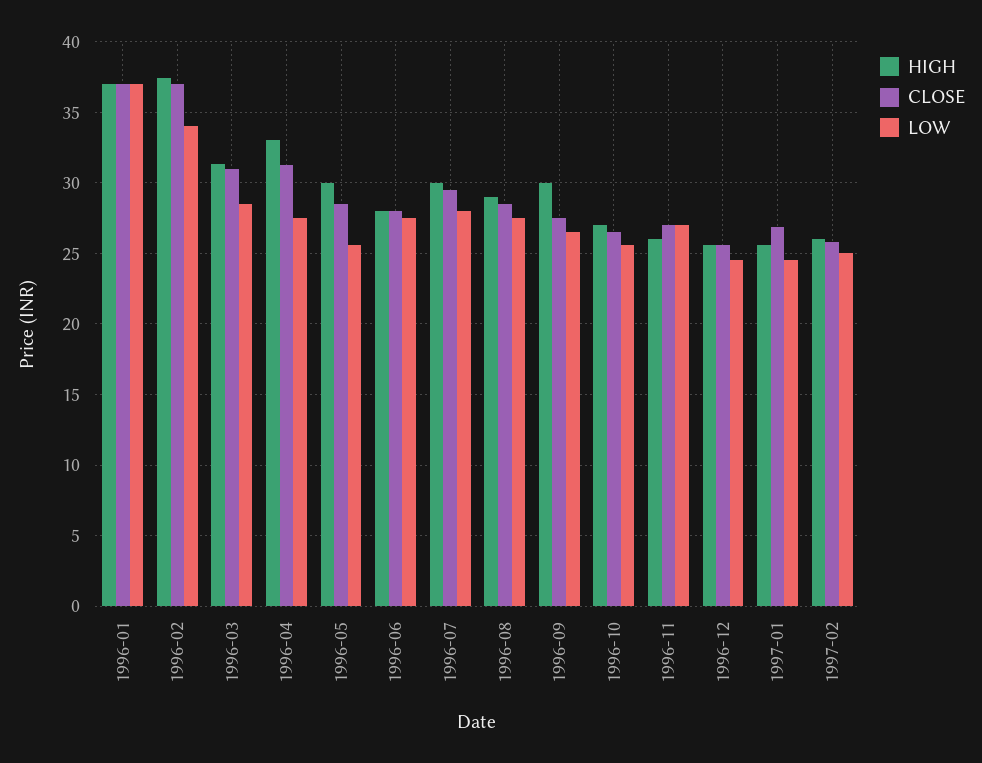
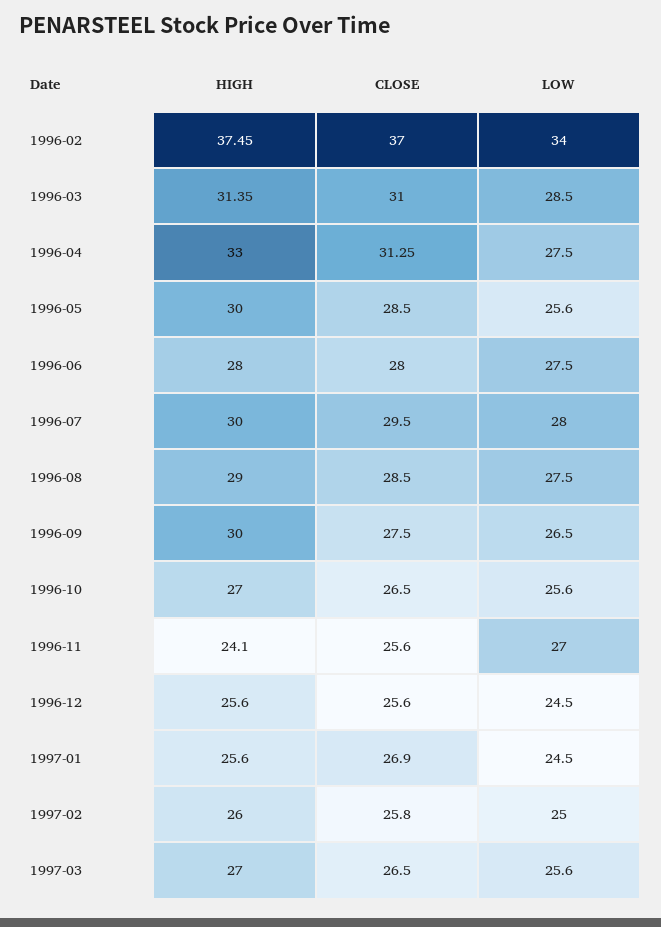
HIGH, 1996-01: 37 -> none
CLOSE, 1996-01: 37 -> none
LOW, 1996-01: 37 -> none
HIGH, 1996-11: 26 -> 24.1
CLOSE, 1996-11: 27 -> 25.6
HIGH, 1997-03: none -> 27
CLOSE, 1997-03: none -> 26.5
LOW, 1997-03: none -> 25.6

